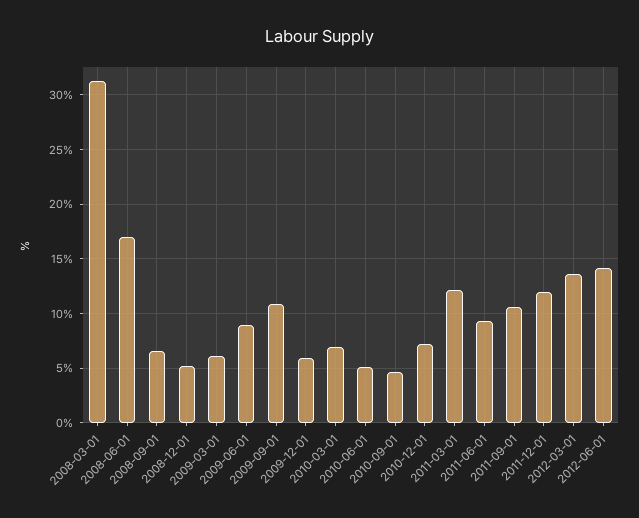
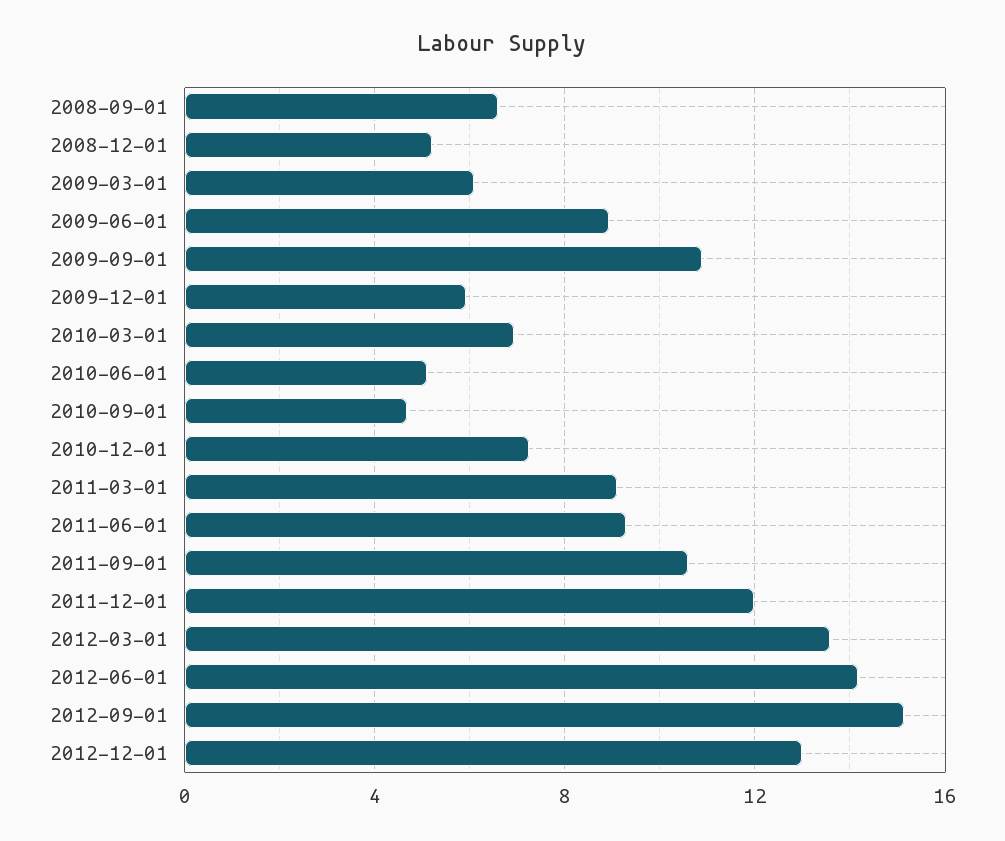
2008-03-01: 31 -> none
2008-06-01: 17 -> none
2011-03-01: 12 -> 9
2012-09-01: none -> 15
2012-12-01: none -> 13

